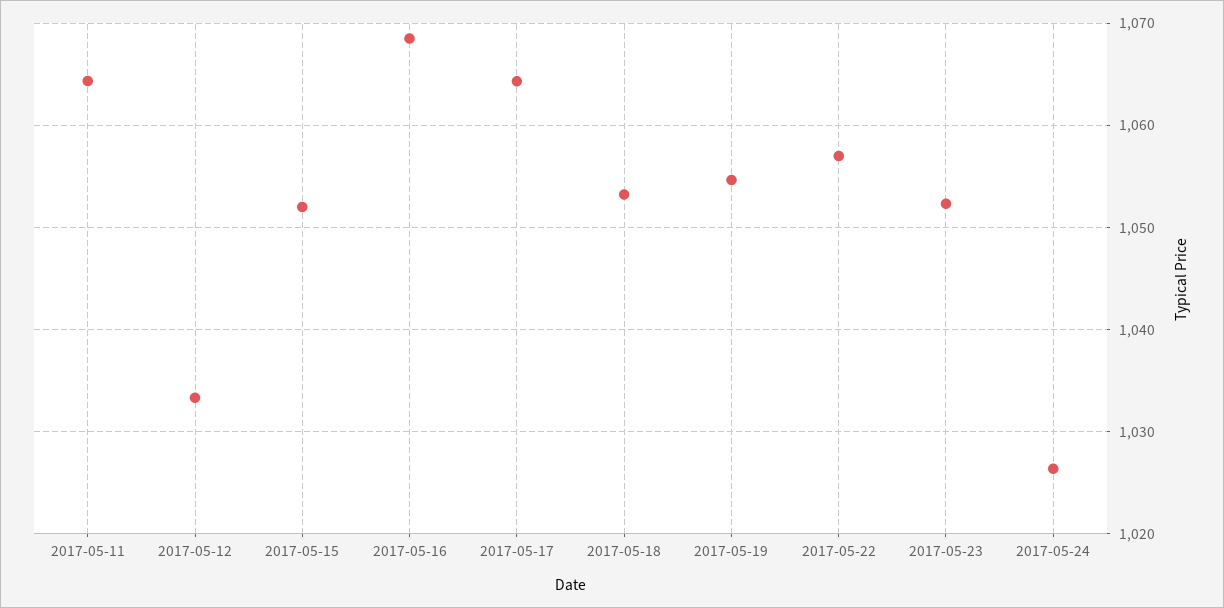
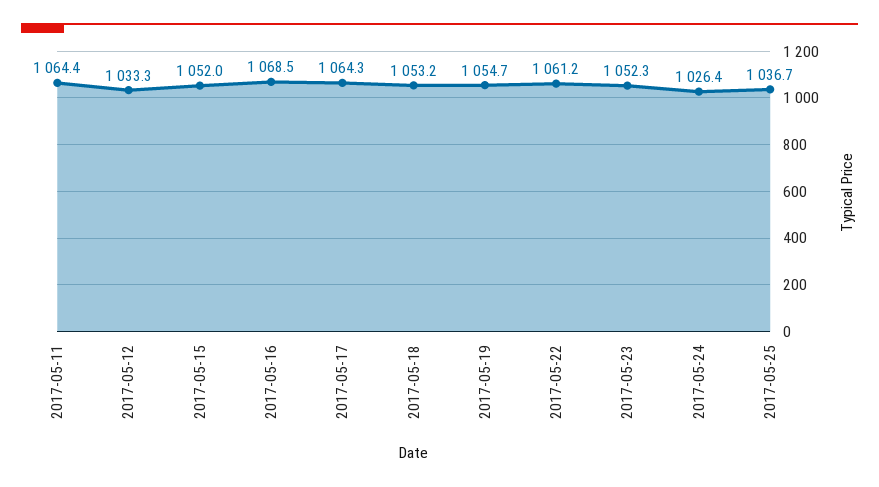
2017-05-22: 1057 -> 1061.2
2017-05-25: none -> 1036.7

